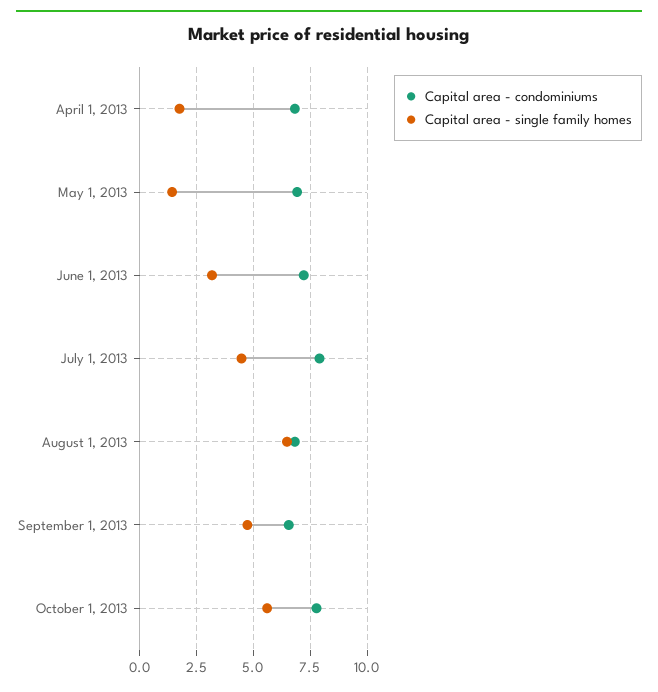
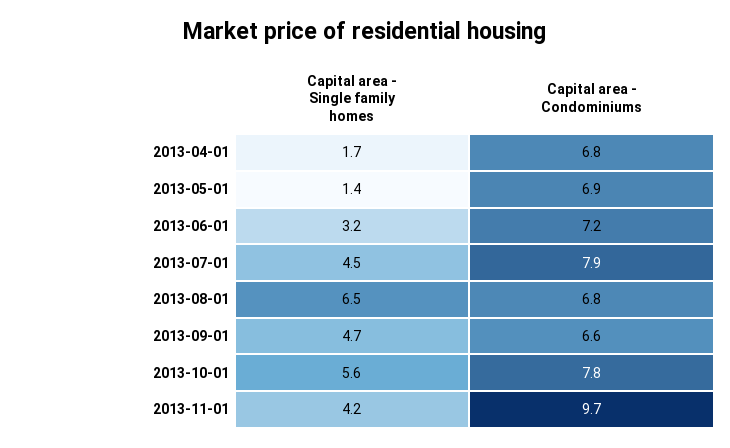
Capital area - single family homes, 2013-11-01: none -> 4.2
Capital area - condominiums, 2013-11-01: none -> 9.7

